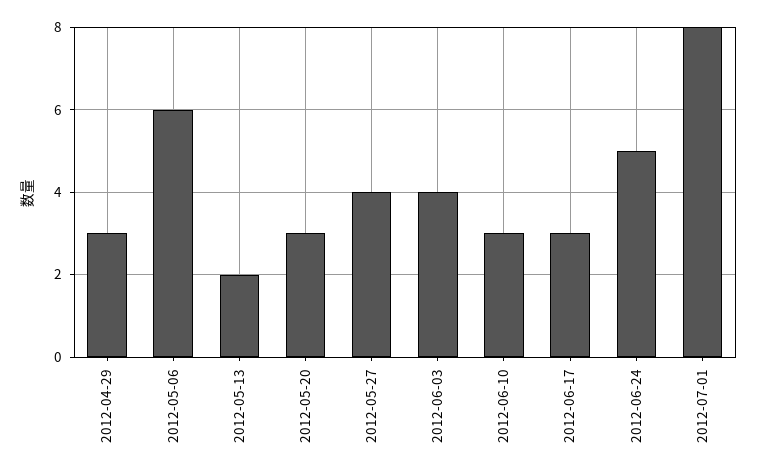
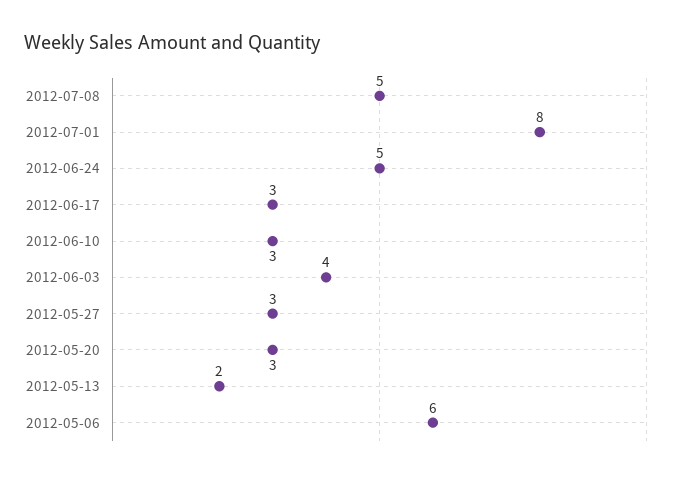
2012-04-29: 3 -> none
2012-05-27: 4 -> 3
2012-07-08: none -> 5

